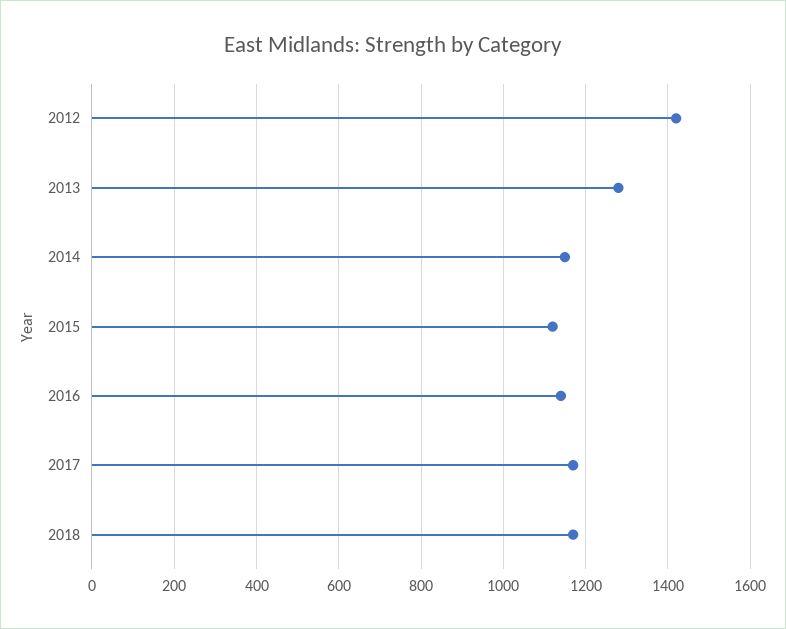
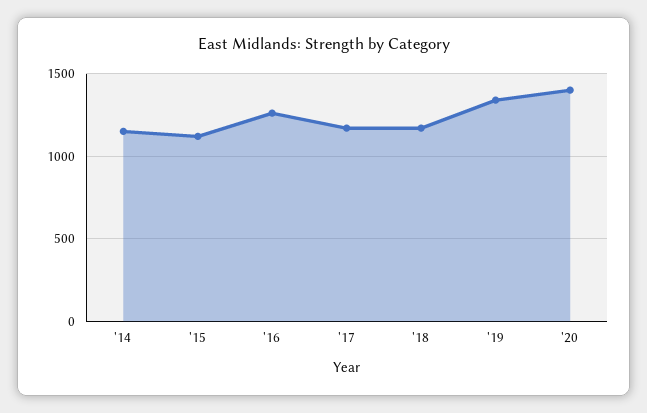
2012: 1420 -> none
2013: 1280 -> none
2016: 1140 -> 1250
'19: none -> 1350
'20: none -> 1400

